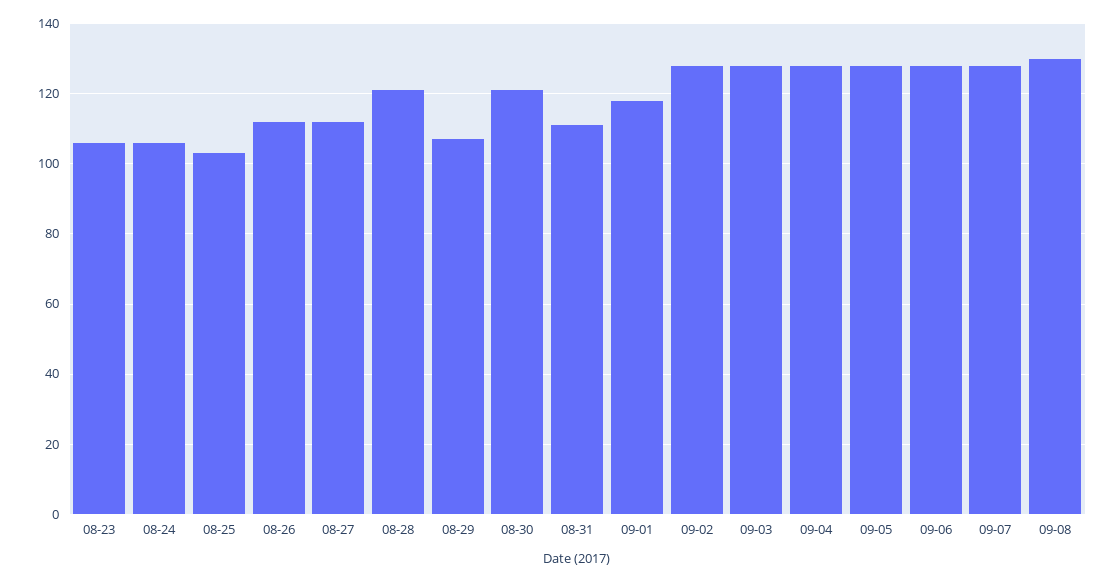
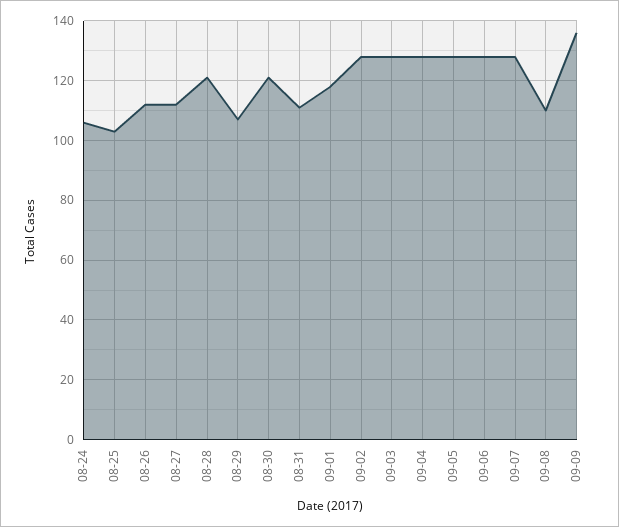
08-23: 105 -> none
09-08: 130 -> 110
09-09: none -> 135

